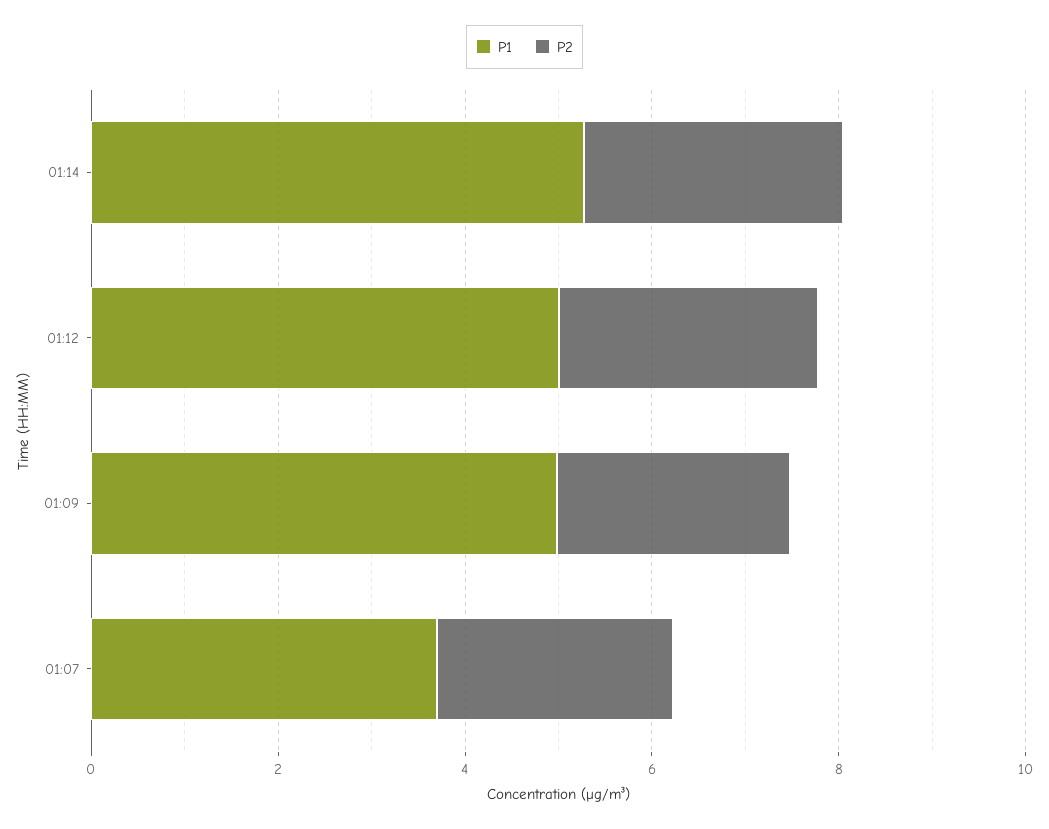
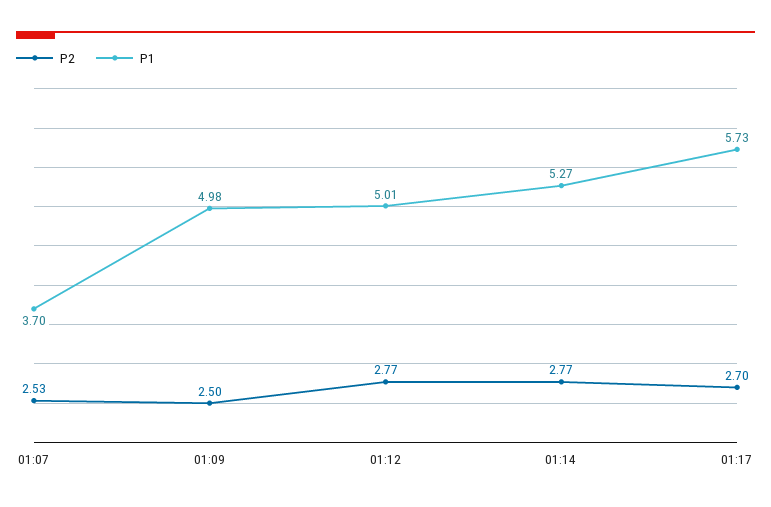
P2, 01:17: none -> 2.7
P1, 01:17: none -> 5.73

